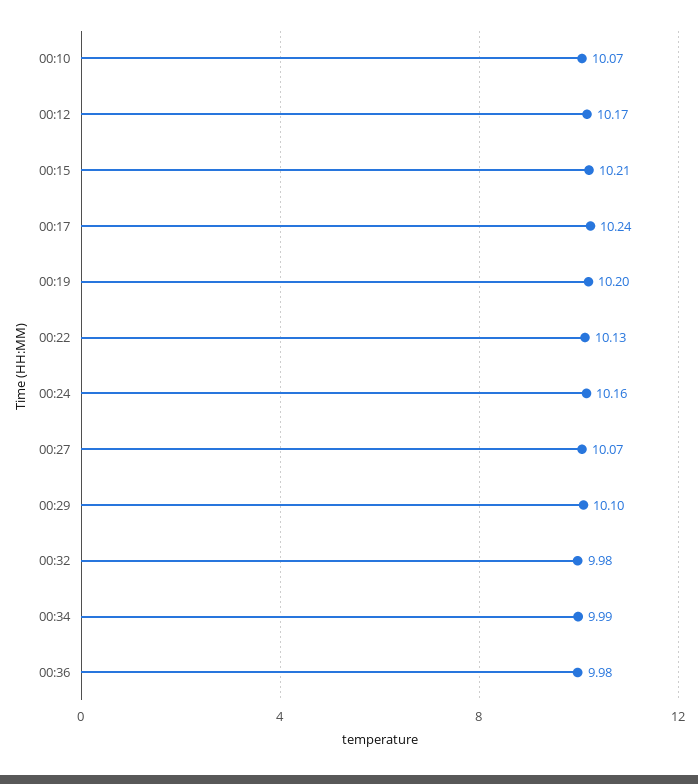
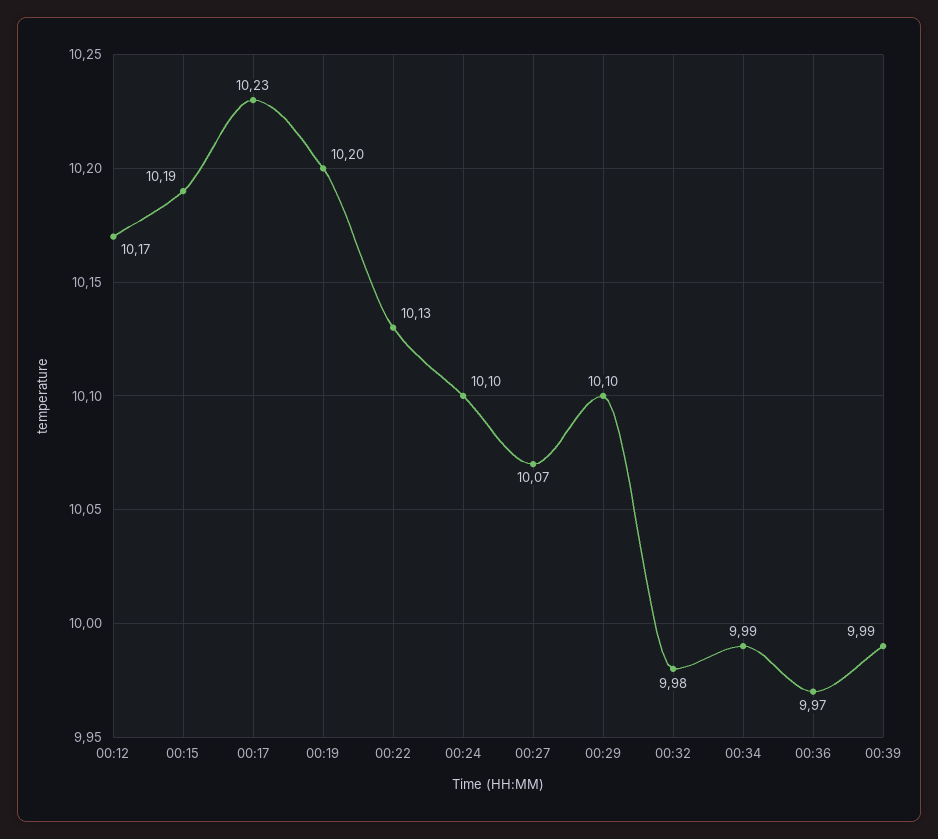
00:10: 10.07 -> none
00:15: 10.21 -> 10.19
00:17: 10.24 -> 10.23
00:24: 10.16 -> 10.1
00:36: 9.98 -> 9.97
00:39: none -> 9.99

